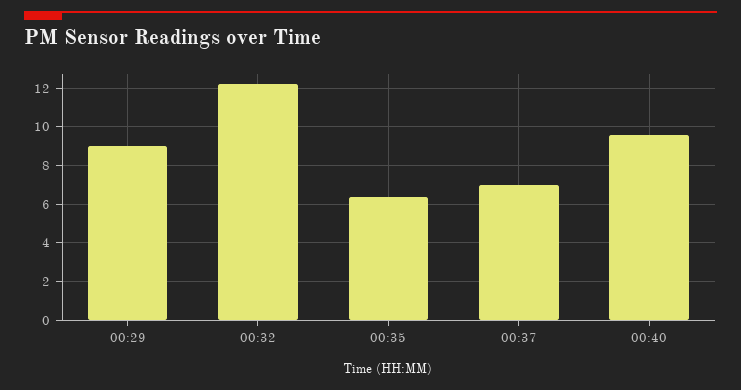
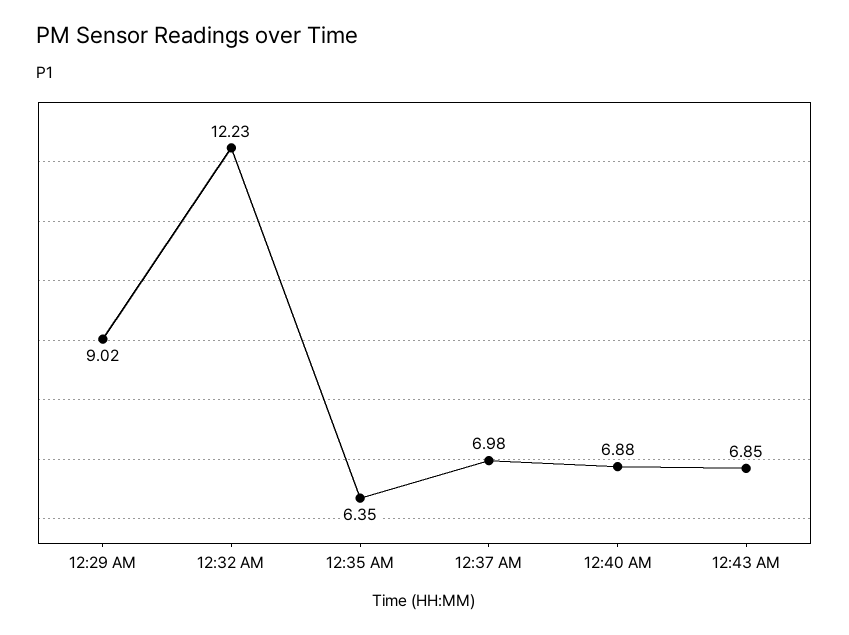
00:40: 9.5 -> 6.88
12:43 AM: none -> 6.85

